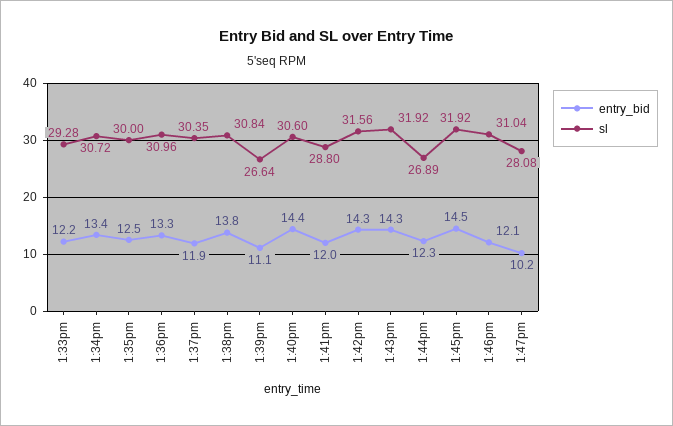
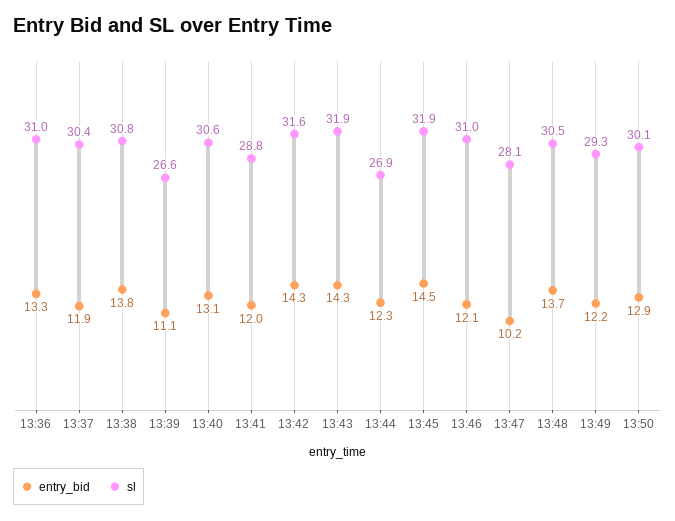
entry_bid, 1:33pm: 12.2 -> none
sl, 1:33pm: 29.28 -> none
entry_bid, 1:34pm: 13.4 -> none
sl, 1:34pm: 30.72 -> none
entry_bid, 1:35pm: 12.5 -> none
sl, 1:35pm: 30 -> none
entry_bid, 1:40pm: 14.4 -> 13.1
entry_bid, 13:48: none -> 13.7
sl, 13:48: none -> 30.5
entry_bid, 13:49: none -> 12.2
sl, 13:49: none -> 29.3
entry_bid, 13:50: none -> 12.9
sl, 13:50: none -> 30.1

